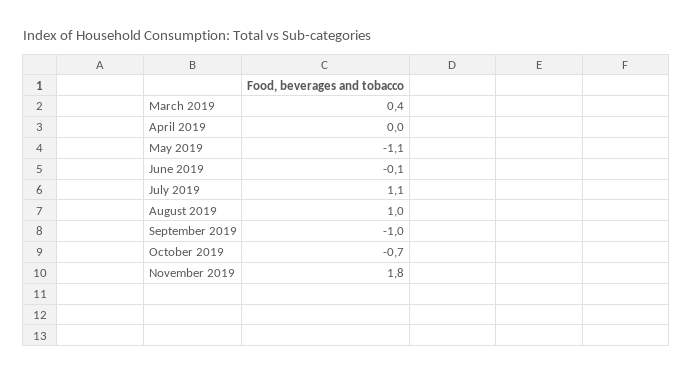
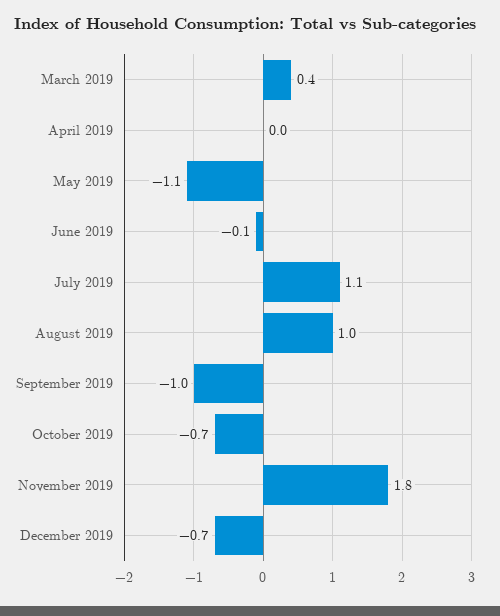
December 2019: none -> -0.7

